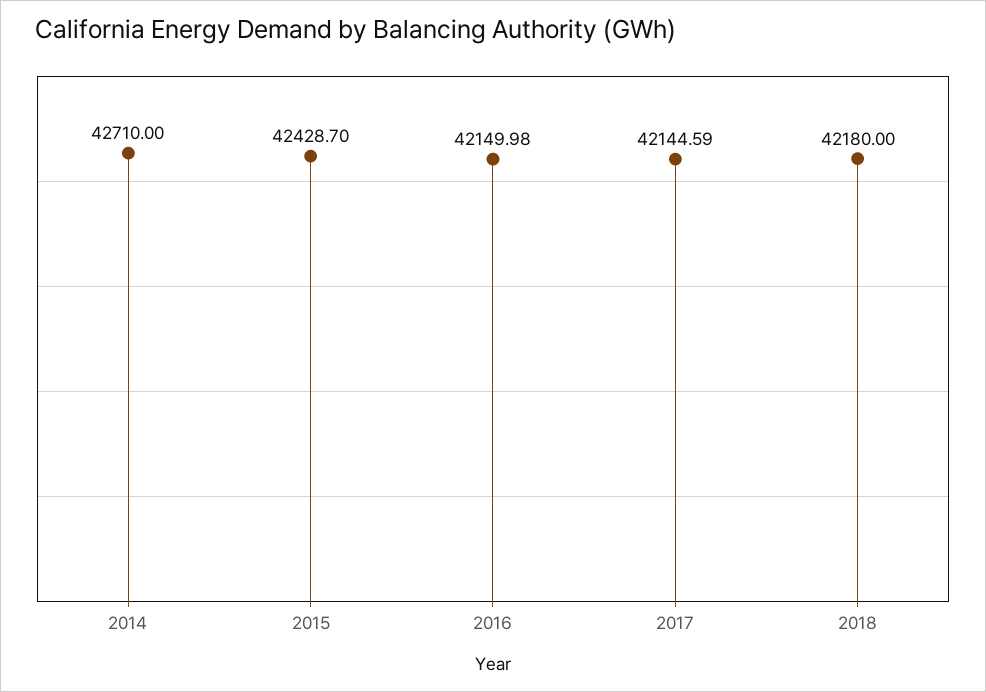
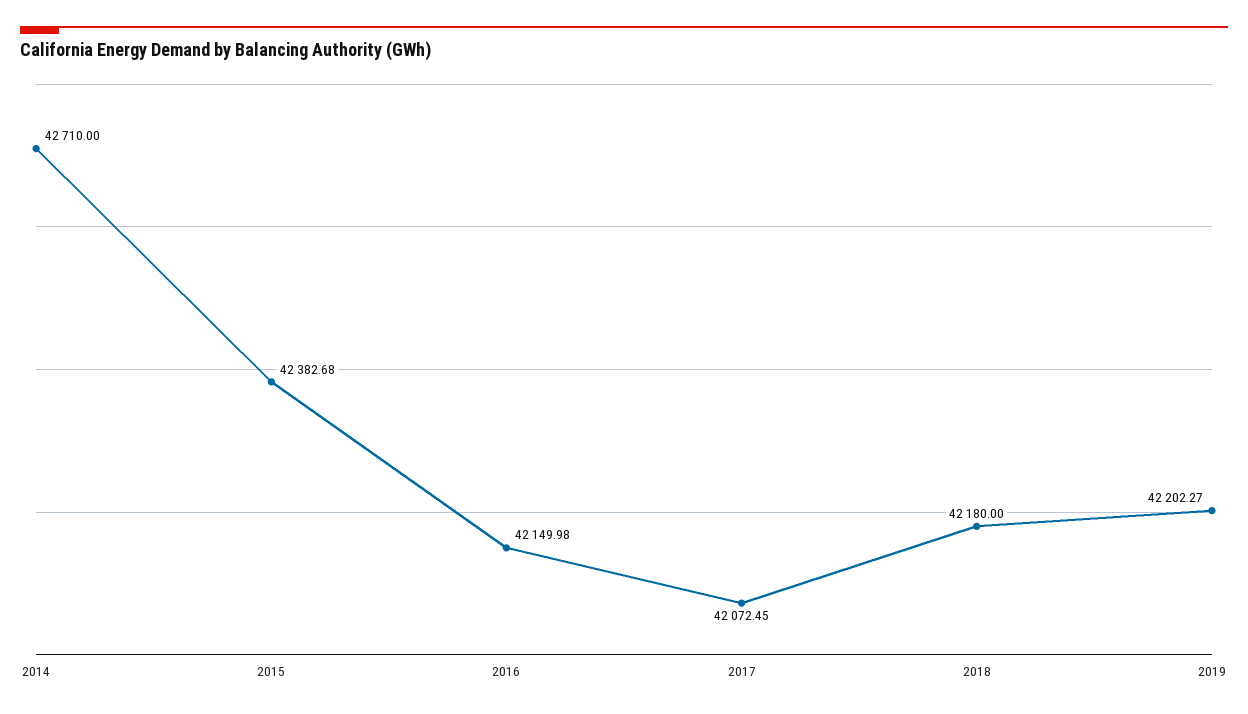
2015: 42428.7 -> 42382.68
2017: 42144.59 -> 42072.45
2019: none -> 42202.27

